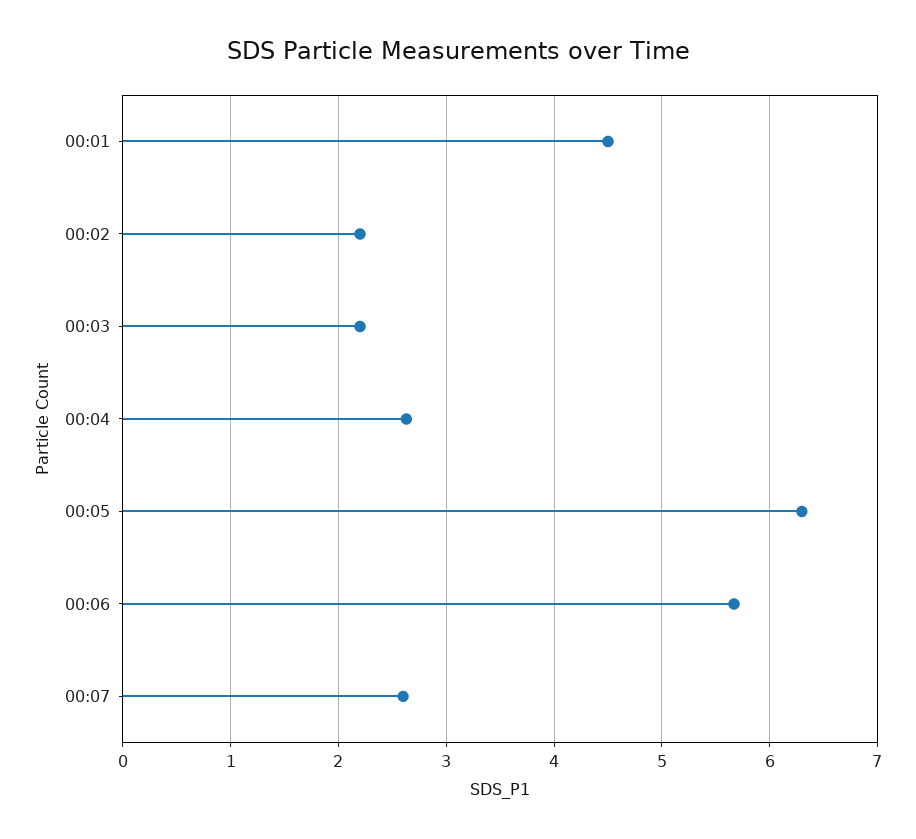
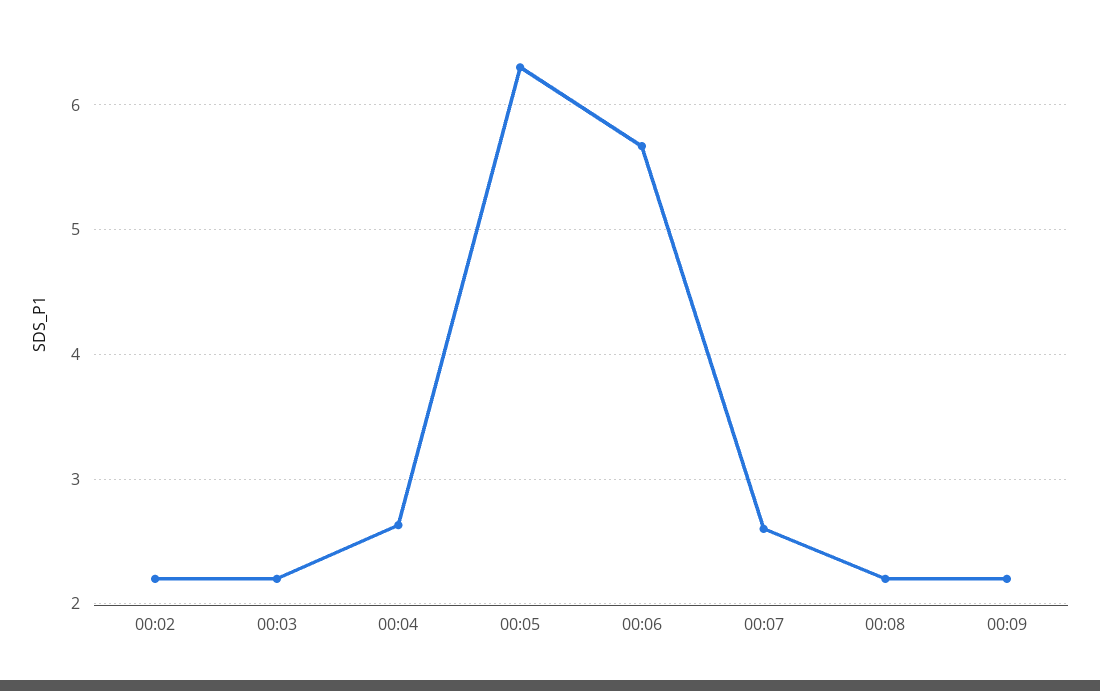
00:01: 4.5 -> none
00:08: none -> 2.2
00:09: none -> 2.2

